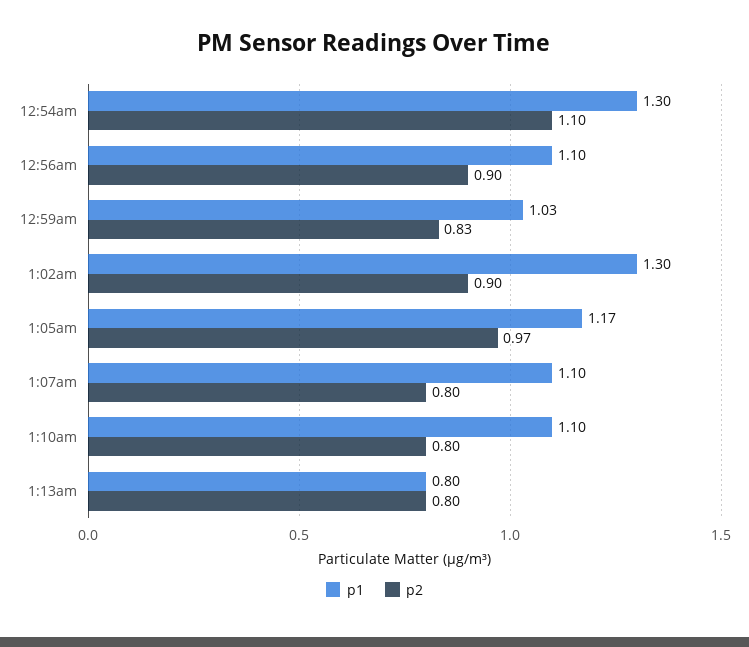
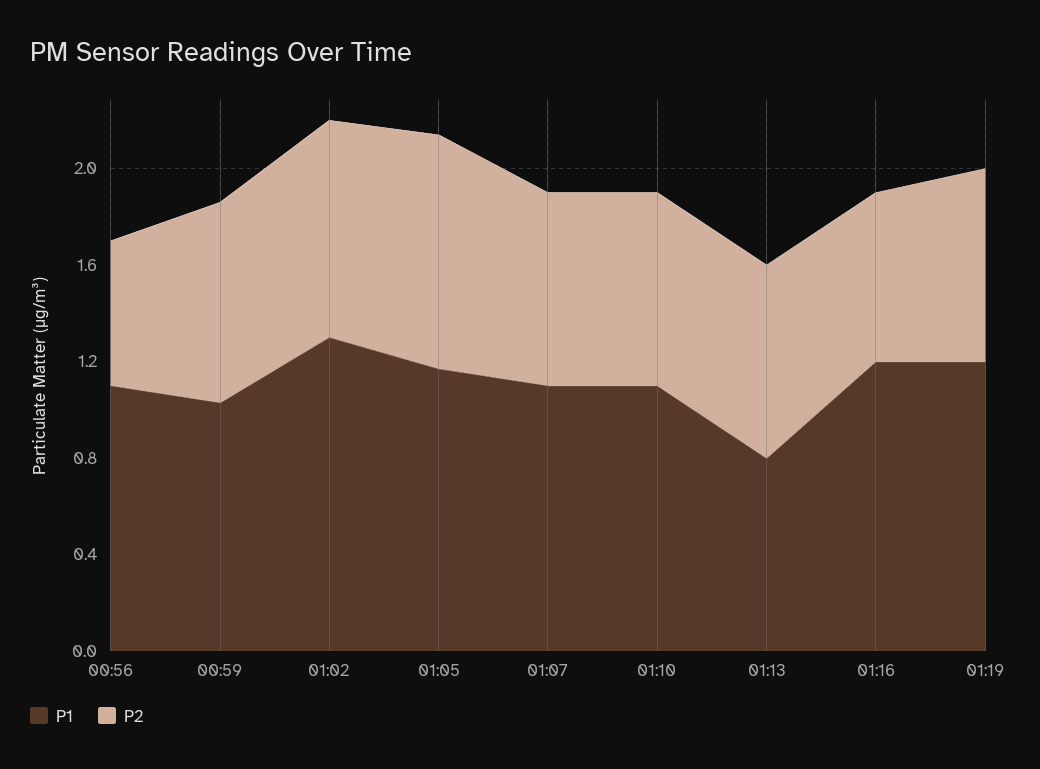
p1, 12:54am: 1.3 -> none
p2, 12:54am: 1.1 -> none
p2, 12:56am: 0.9 -> 0.6
p1, 01:16: none -> 1.2
p2, 01:16: none -> 0.7
p1, 01:19: none -> 1.2
p2, 01:19: none -> 0.8

